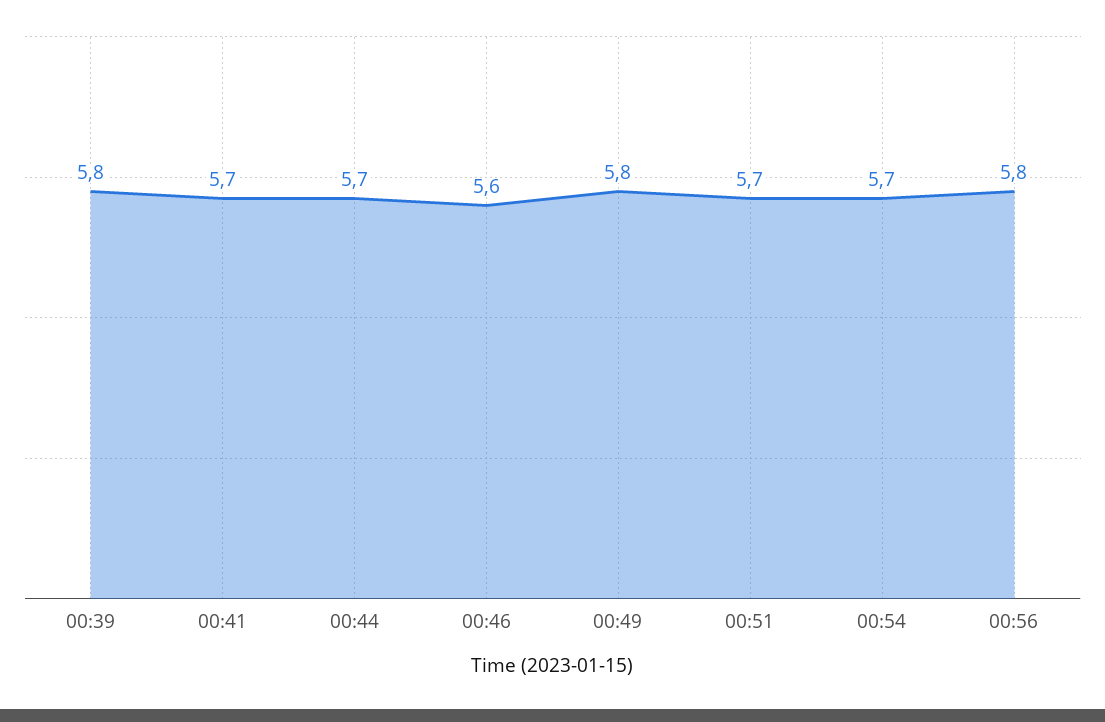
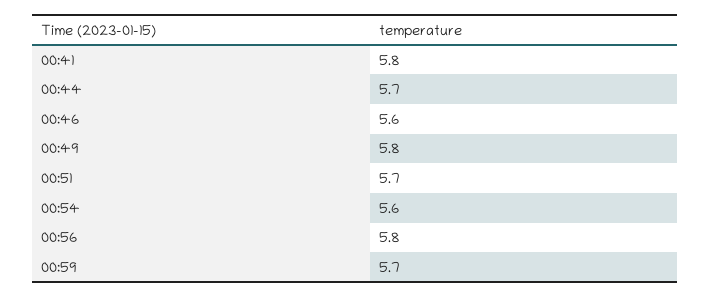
00:39: 5.8 -> none
00:41: 5.7 -> 5.8
00:54: 5.7 -> 5.6
00:59: none -> 5.7

